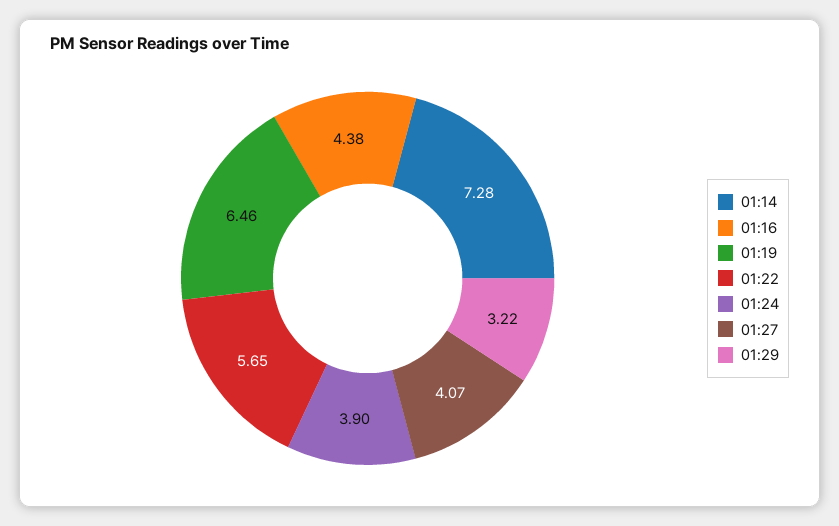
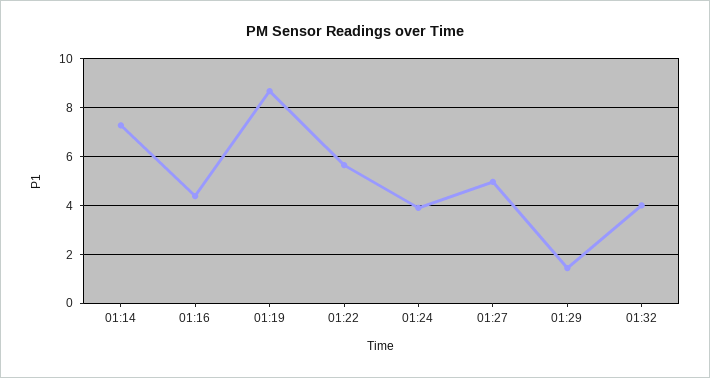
01:19: 6.46 -> 8.75
01:27: 4.07 -> 5
01:29: 3.22 -> 1.5
01:32: none -> 4

